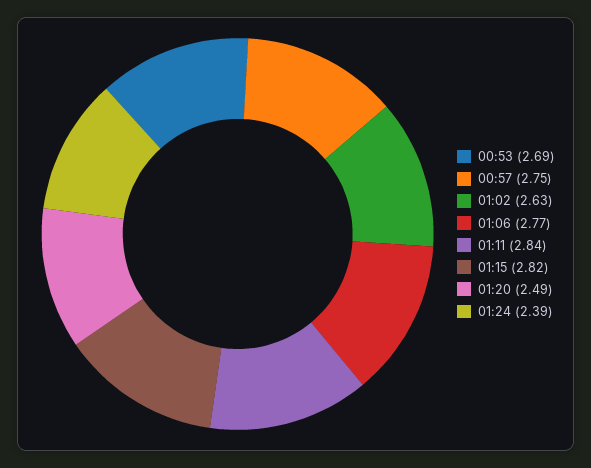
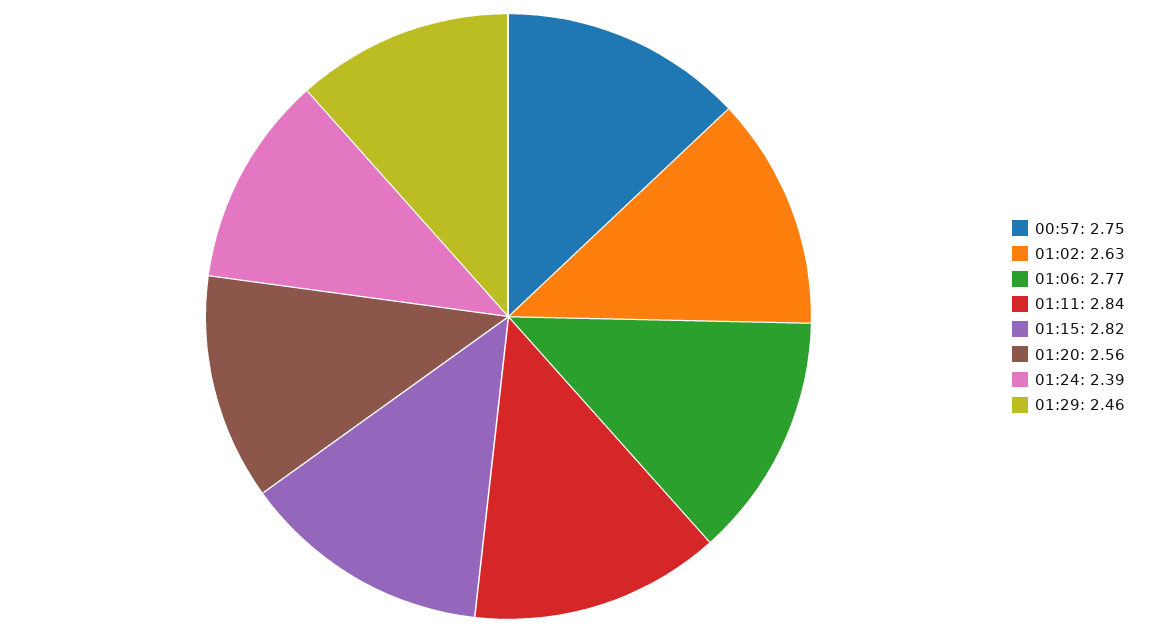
00:53: 2.69 -> none
01:20: 2.49 -> 2.56
01:29: none -> 2.46

